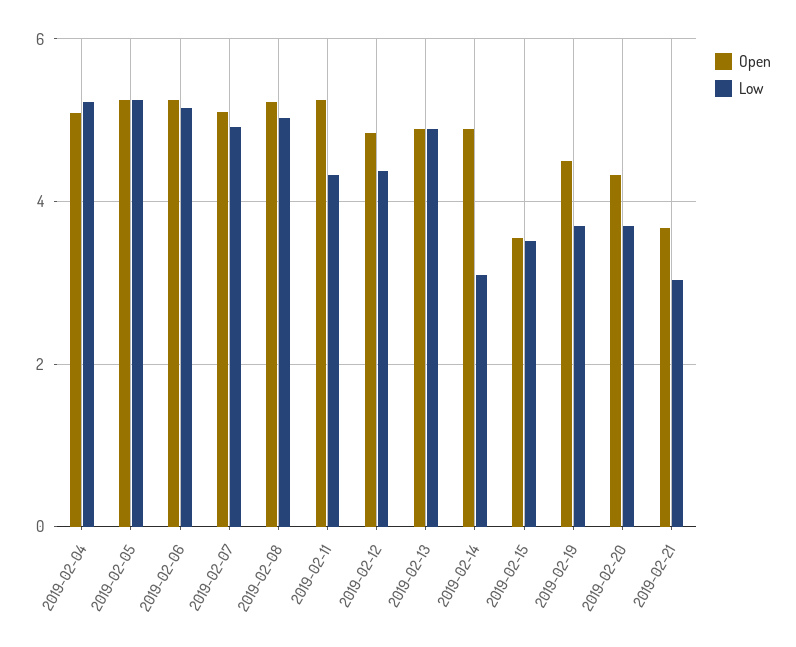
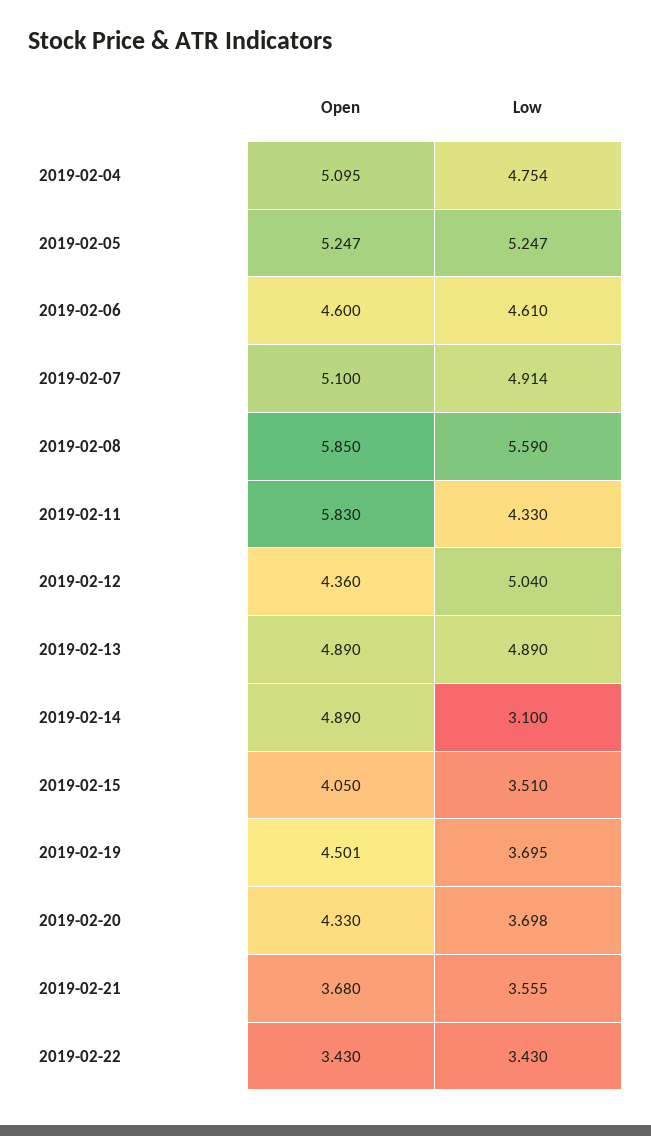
Low, 2019-02-04: 5.2 -> 4.754
Open, 2019-02-06: 5.2 -> 4.6
Low, 2019-02-06: 5.2 -> 4.61
Open, 2019-02-08: 5.2 -> 5.85
Low, 2019-02-08: 5 -> 5.59
Open, 2019-02-11: 5.2 -> 5.83
Open, 2019-02-12: 4.8 -> 4.36
Low, 2019-02-12: 4.4 -> 5.04
Open, 2019-02-15: 3.6 -> 4.05
Low, 2019-02-21: 3 -> 3.555
Open, 2019-02-22: none -> 3.43
Low, 2019-02-22: none -> 3.43

